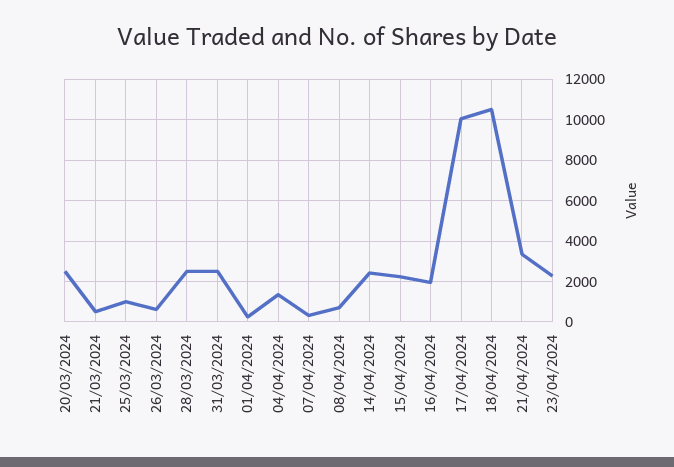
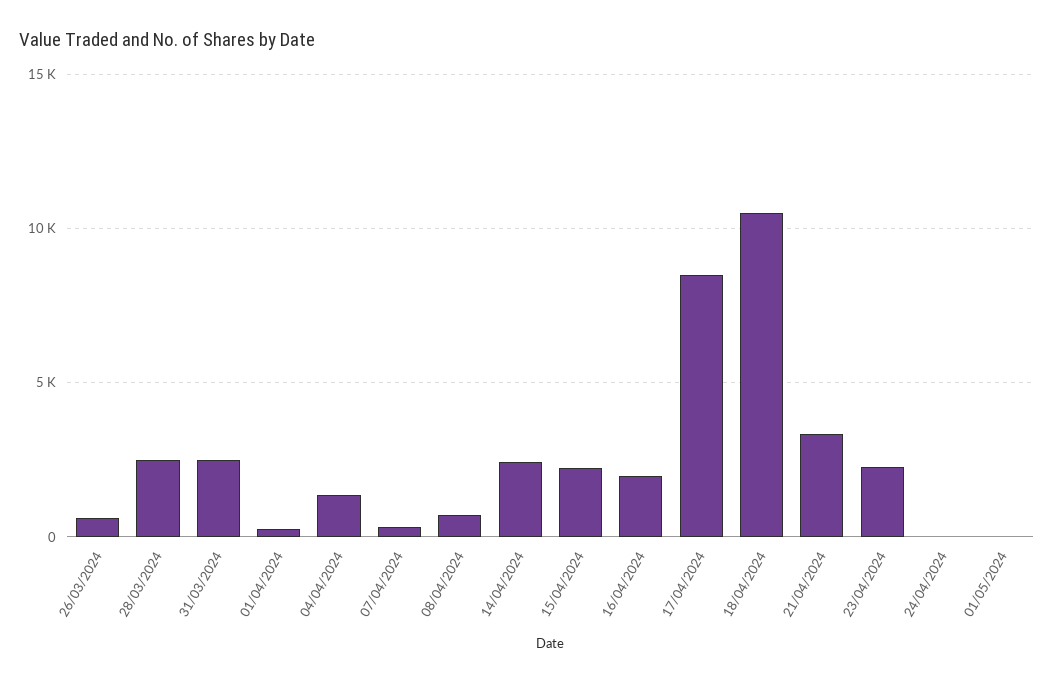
20/03/2024: 2500 -> none
21/03/2024: 500 -> none
25/03/2024: 1000 -> none
17/04/2024: 10000 -> 8500
24/04/2024: none -> 0
01/05/2024: none -> 0

